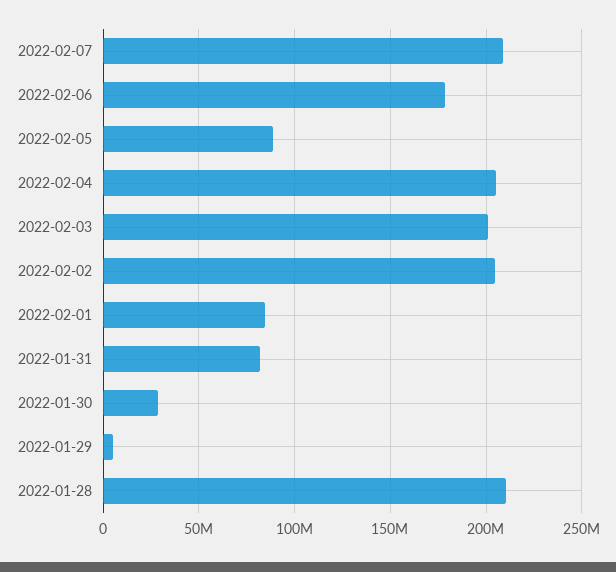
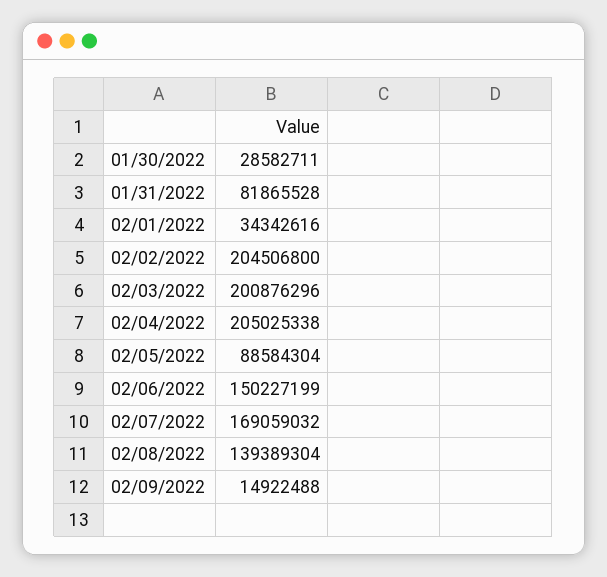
2022-02-07: 210000000 -> 169059032
2022-02-06: 180000000 -> 150227199
2022-02-01: 85000000 -> 34342616
2022-01-29: 5000000 -> none
2022-01-28: 210000000 -> none
02/08/2022: none -> 139389304
02/09/2022: none -> 14922488

